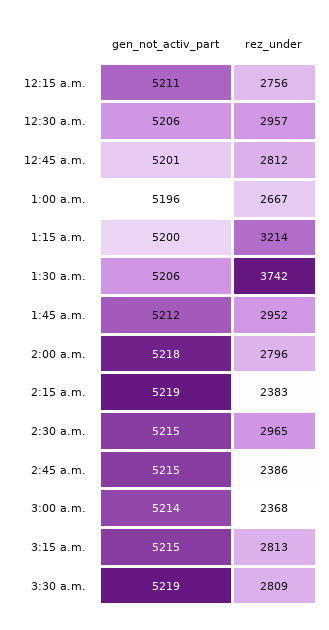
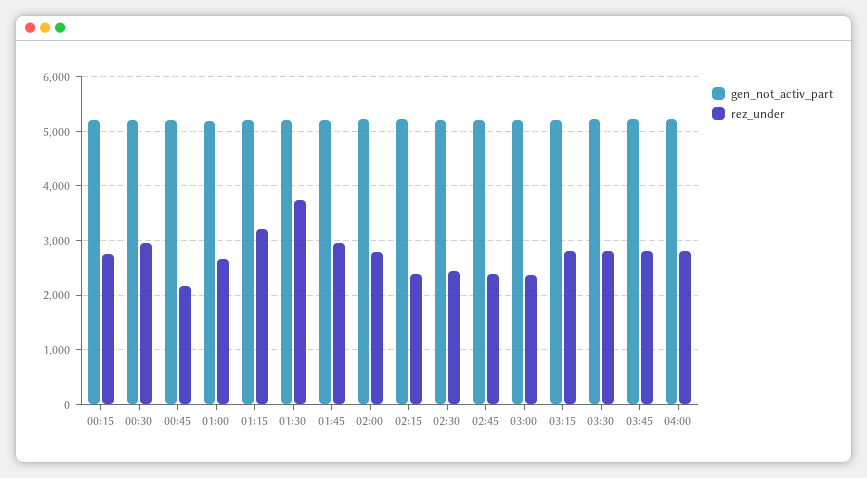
rez_under, 12:45 a.m.: 2812 -> 2200
rez_under, 2:30 a.m.: 2965 -> 2400
gen_not_activ_part, 03:45: none -> 5200
rez_under, 03:45: none -> 2800
gen_not_activ_part, 04:00: none -> 5200
rez_under, 04:00: none -> 2800

